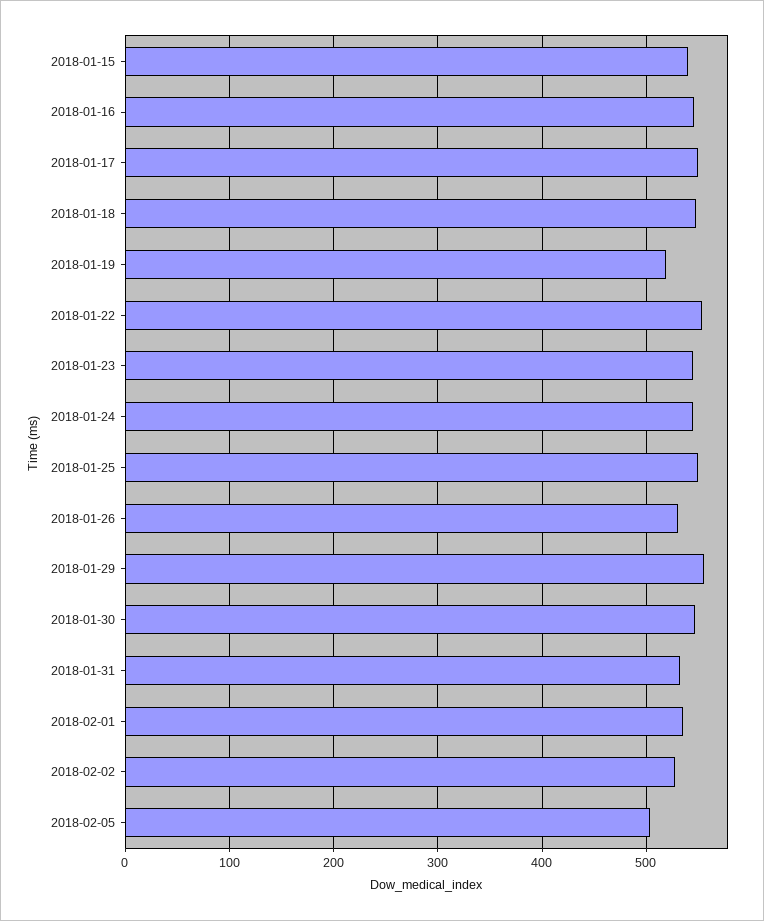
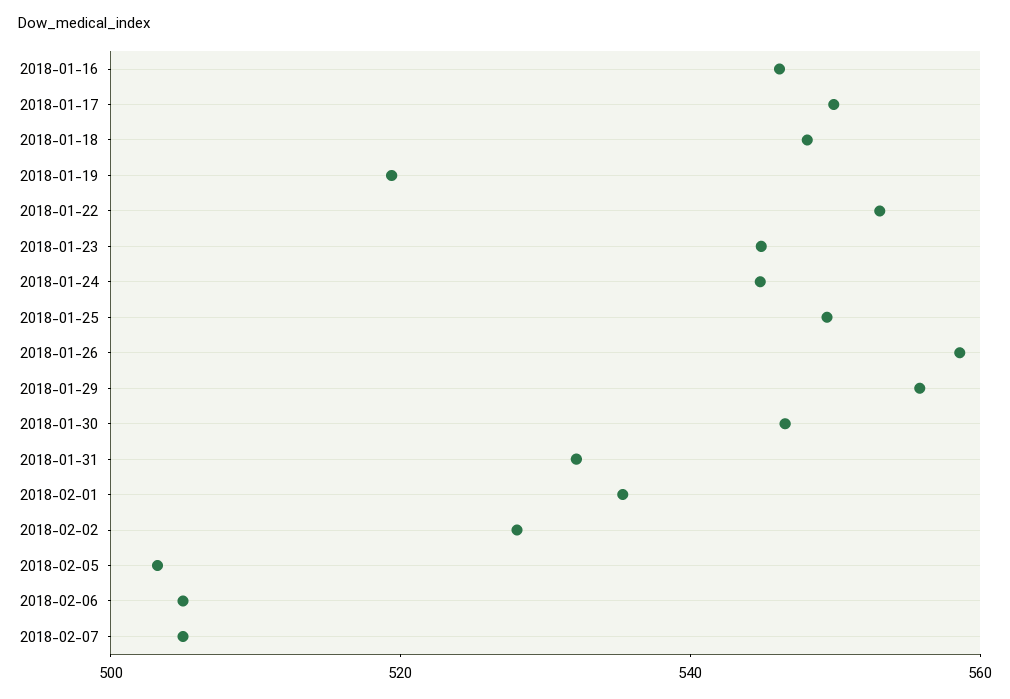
2018-01-15: 540 -> none
2018-01-26: 530 -> 560
2018-02-06: none -> 505
2018-02-07: none -> 505

